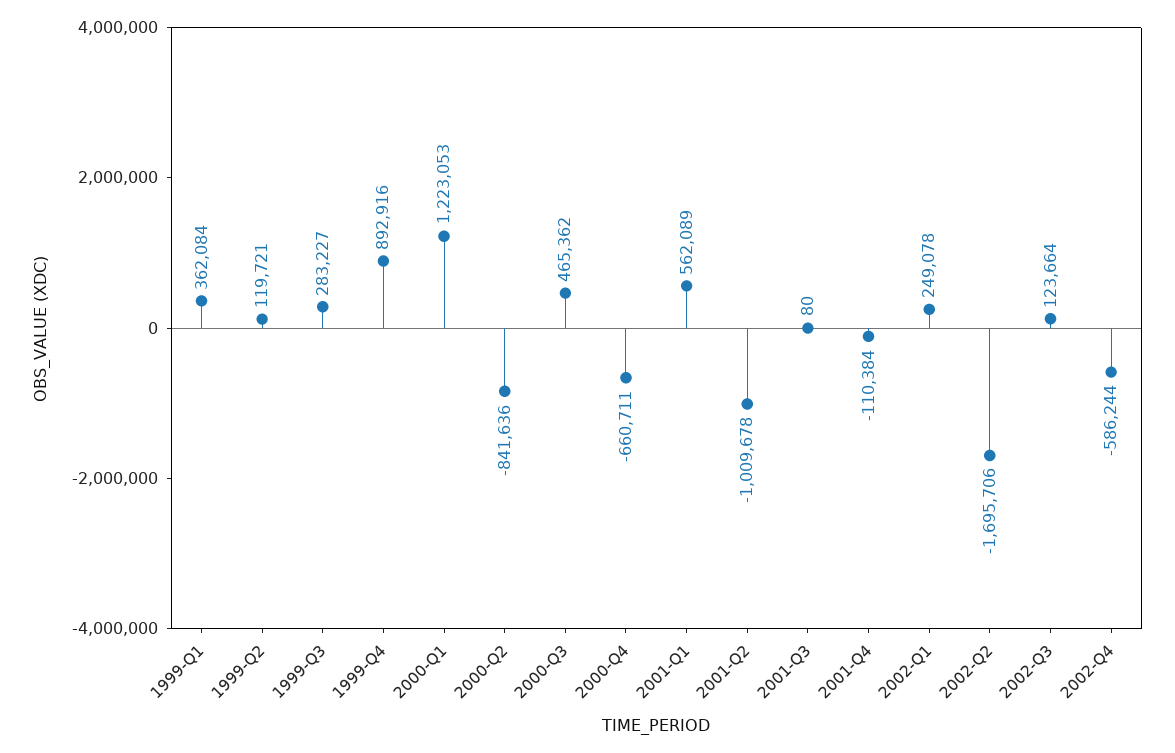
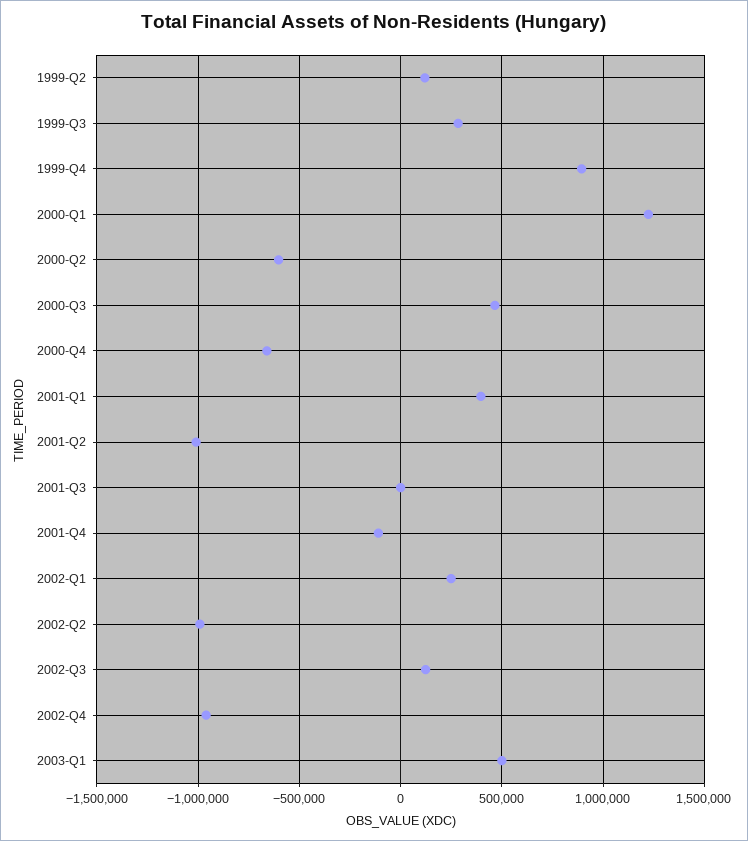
1999-Q1: 362084 -> none
2000-Q2: -841636 -> -600000
2001-Q1: 562089 -> 400000
2002-Q2: -1695706 -> -1000000
2002-Q4: -586244 -> -950000
2003-Q1: none -> 500000

